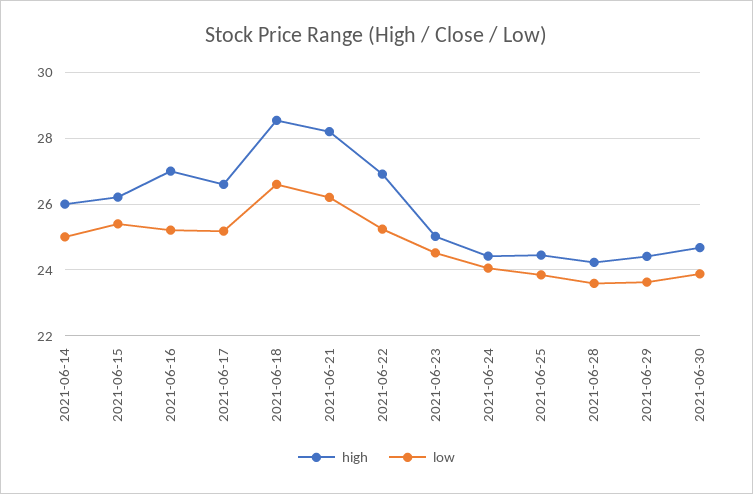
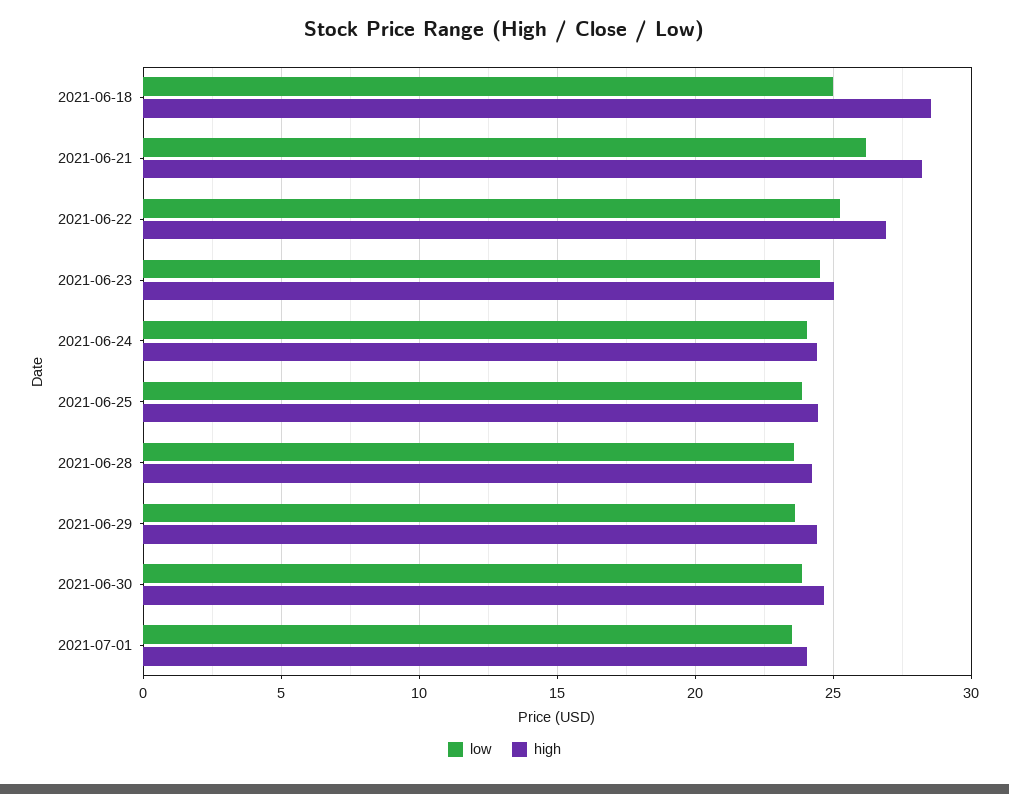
high, 2021-06-14: 26 -> none
low, 2021-06-14: 25 -> none
high, 2021-06-15: 26.2 -> none
low, 2021-06-15: 25.4 -> none
high, 2021-06-16: 27 -> none
low, 2021-06-16: 25.2 -> none
high, 2021-06-17: 26.6 -> none
low, 2021-06-17: 25.2 -> none
low, 2021-06-18: 26.6 -> 25
low, 2021-07-01: none -> 23.5
high, 2021-07-01: none -> 24

